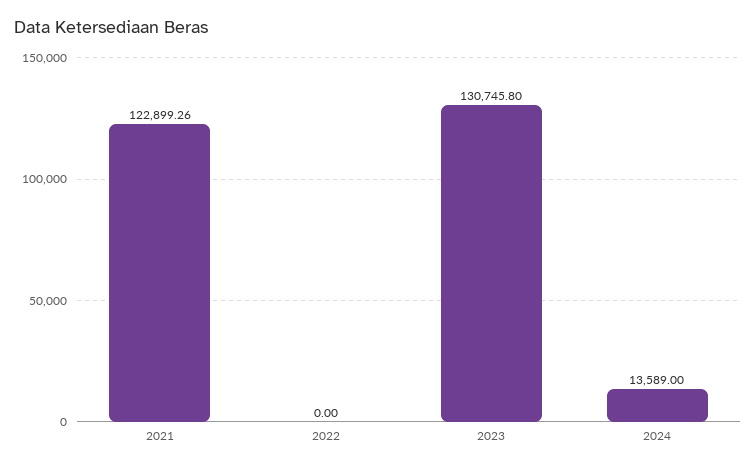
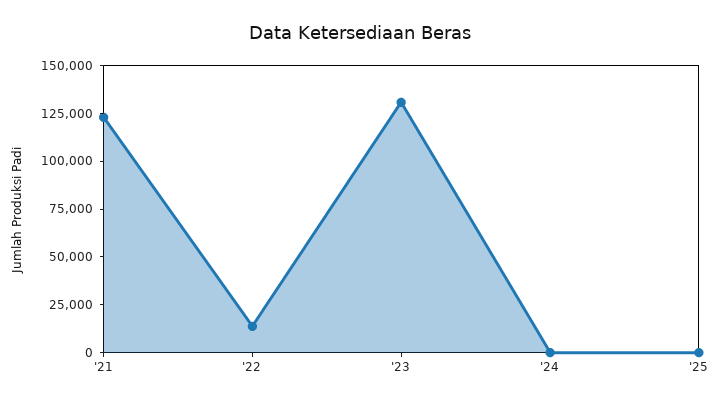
2022: 0 -> 15000
2024: 13589 -> 0
'25: none -> 0

